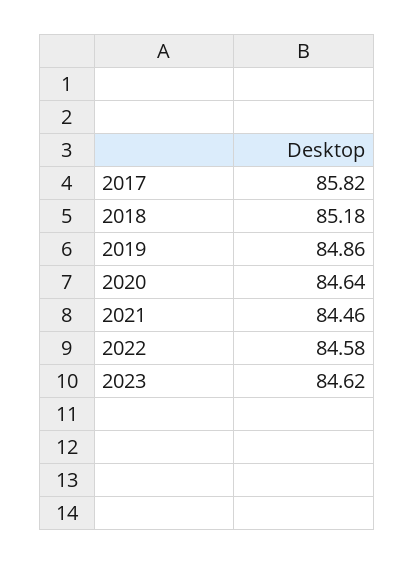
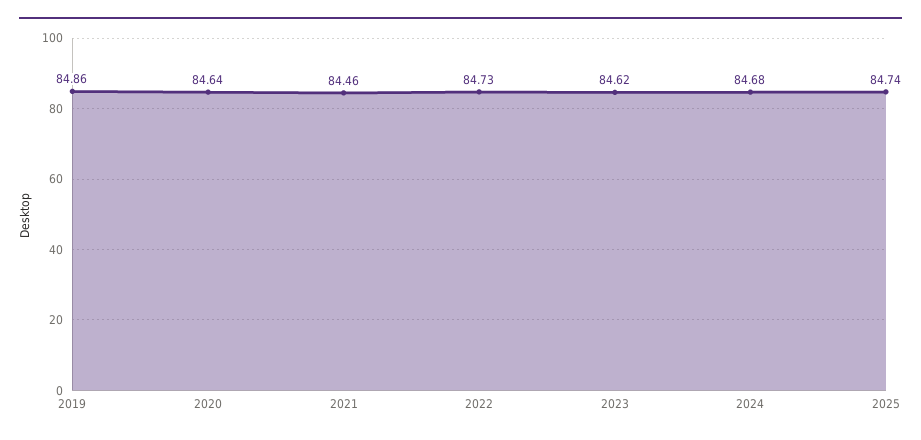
2017: 85.82 -> none
2018: 85.18 -> none
2022: 84.58 -> 84.73
2024: none -> 84.68
2025: none -> 84.74

